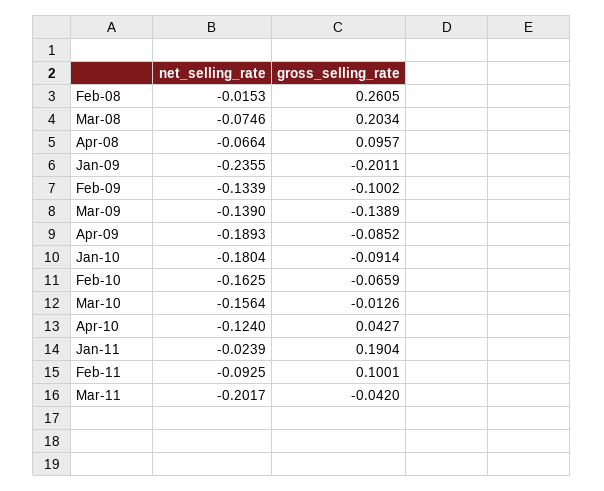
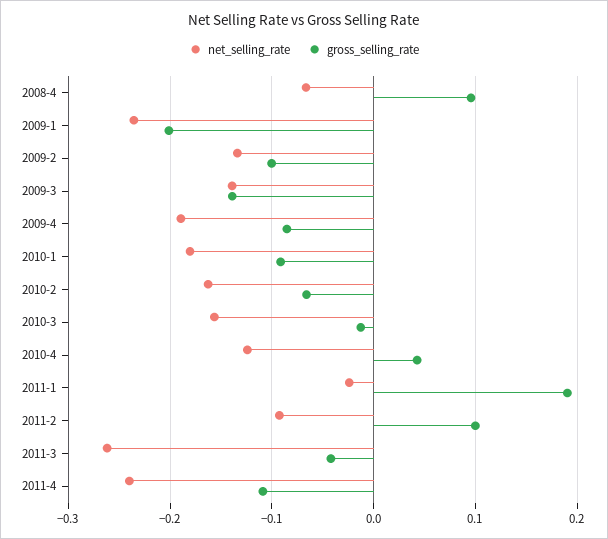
net_selling_rate, Feb-08: -0.0153 -> none
gross_selling_rate, Feb-08: 0.2605 -> none
net_selling_rate, Mar-08: -0.0746 -> none
gross_selling_rate, Mar-08: 0.2034 -> none
net_selling_rate, Mar-11: -0.2017 -> -0.26
net_selling_rate, 2011-4: none -> -0.24
gross_selling_rate, 2011-4: none -> -0.11

